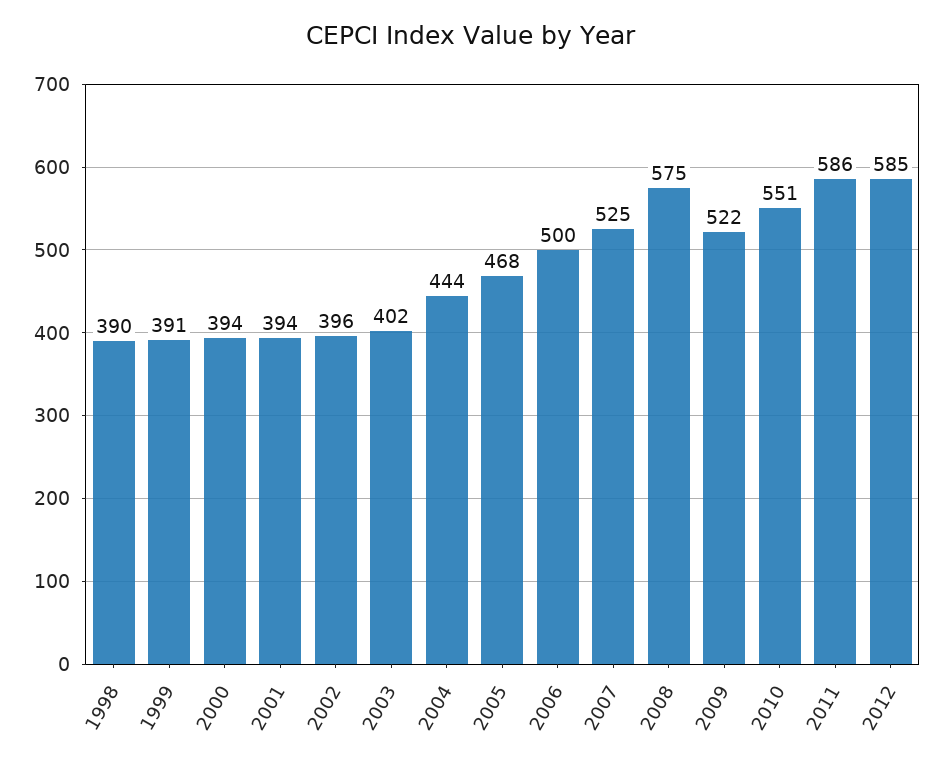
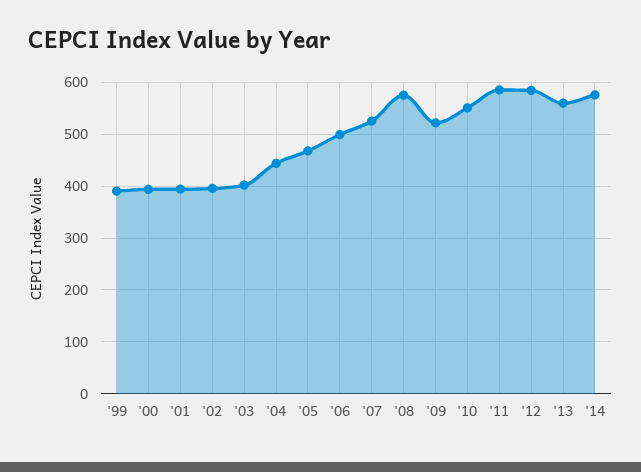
1998: 390 -> none
'13: none -> 560
'14: none -> 580

